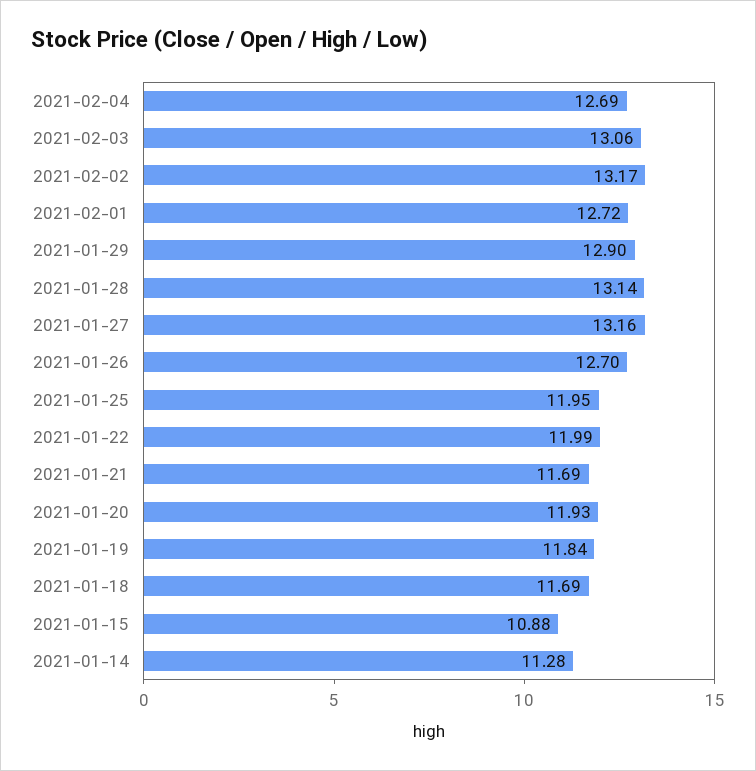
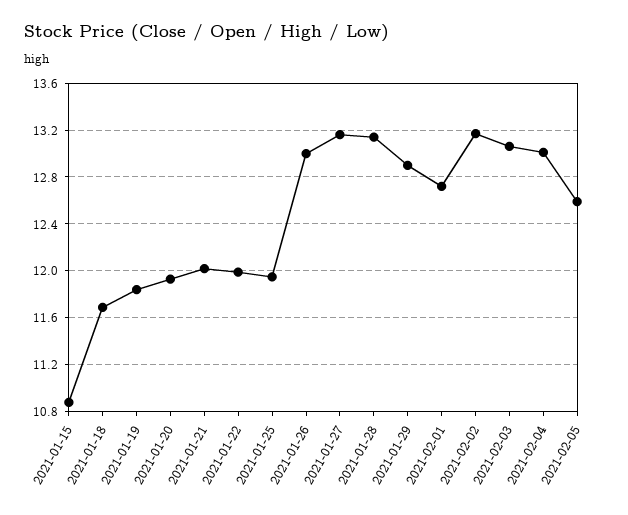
2021-02-04: 12.69 -> 13
2021-01-26: 12.7 -> 13
2021-01-21: 11.69 -> 12
2021-01-14: 11.28 -> none
2021-02-05: none -> 12.6

